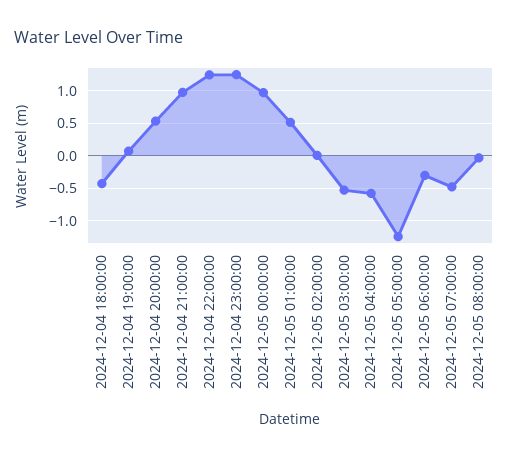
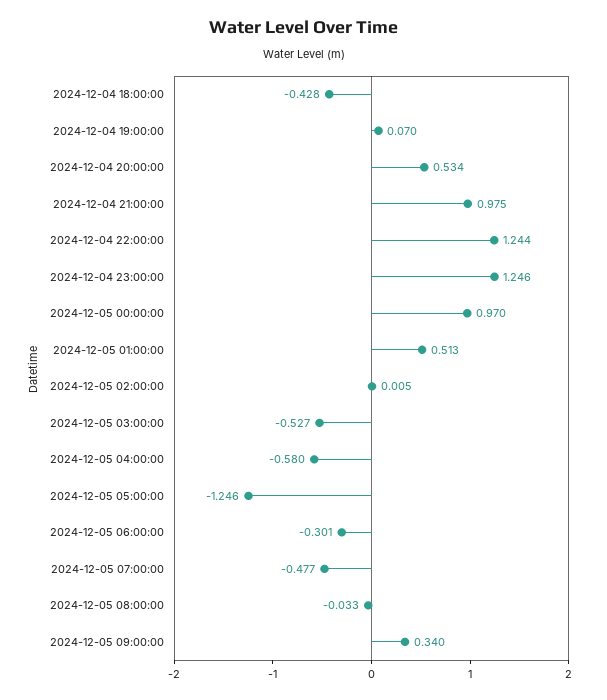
2024-12-05 09:00:00: none -> 0.34

